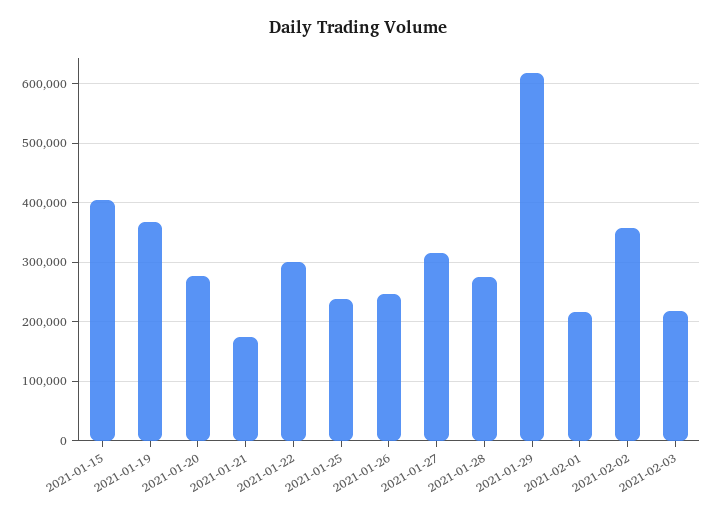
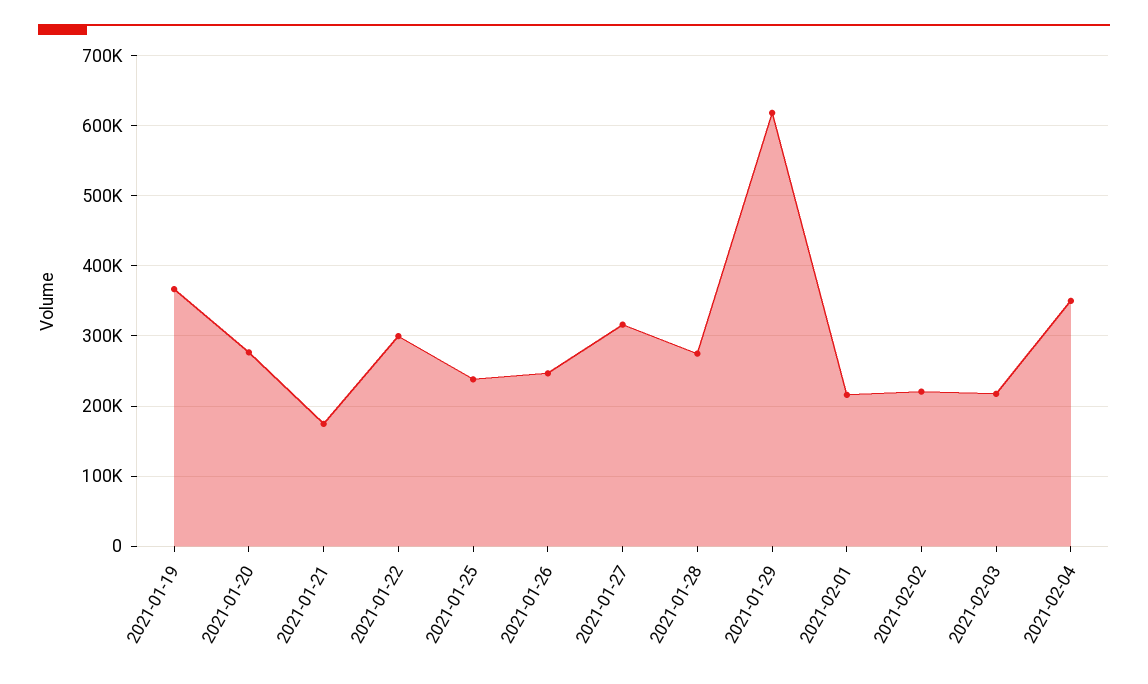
2021-01-15: 400000 -> none
2021-02-02: 360000 -> 220000
2021-02-04: none -> 350000

